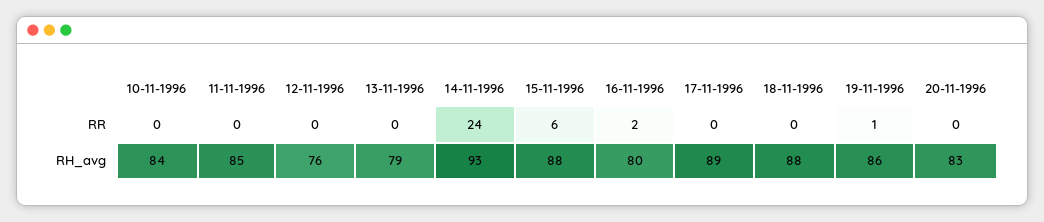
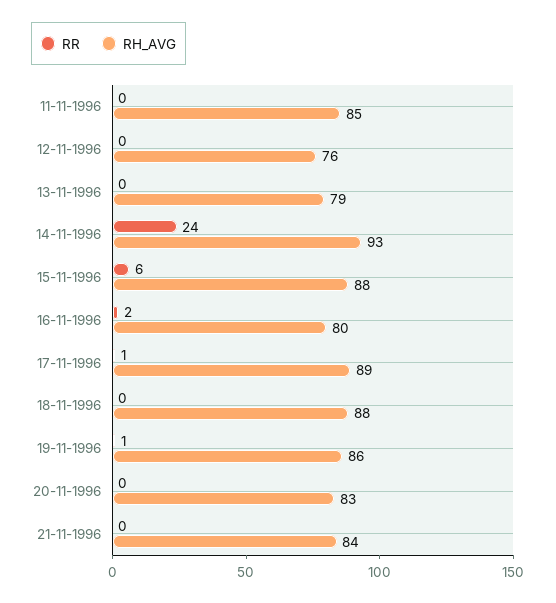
RR, 10-11-1996: 0 -> none
RR, 17-11-1996: 0 -> 1
RH_avg, 10-11-1996: 84 -> none
RR, 21-11-1996: none -> 0
RH_avg, 21-11-1996: none -> 84

